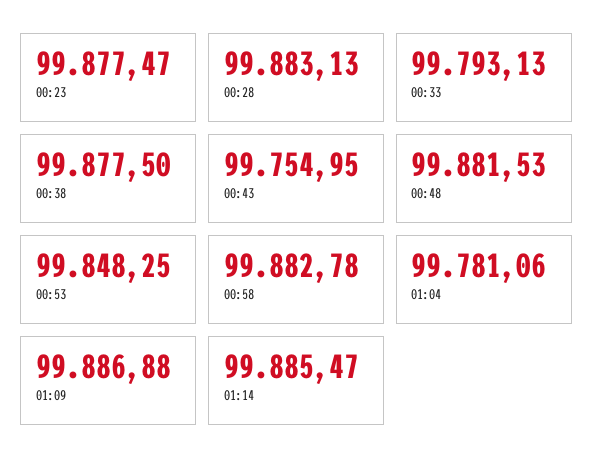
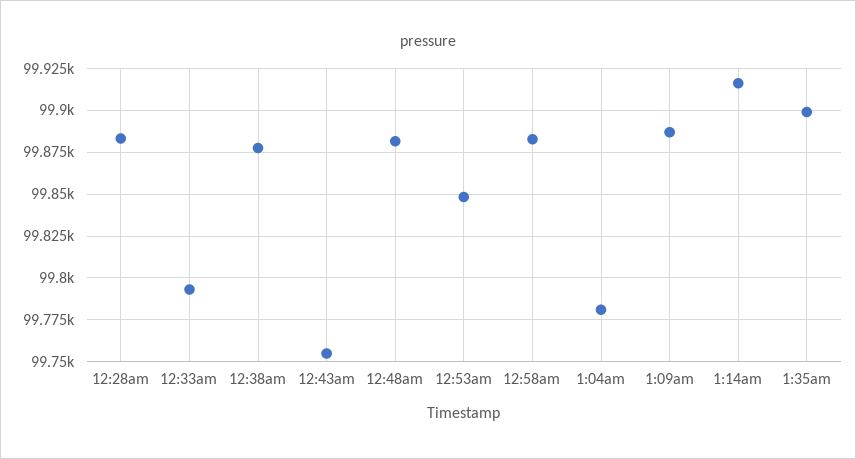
00:23: 99877.47 -> none
01:14: 99885.47 -> 99915
1:35am: none -> 99900

